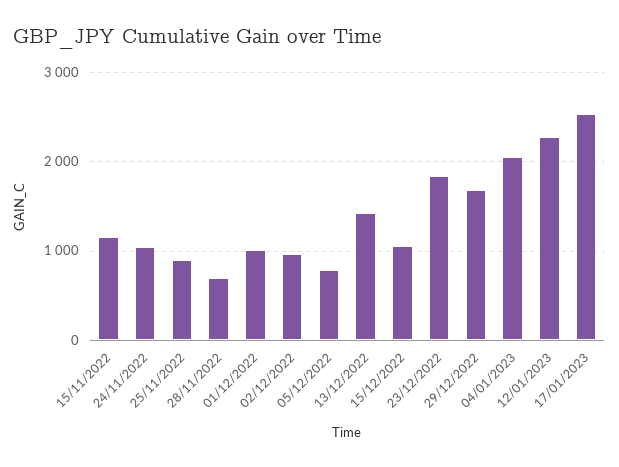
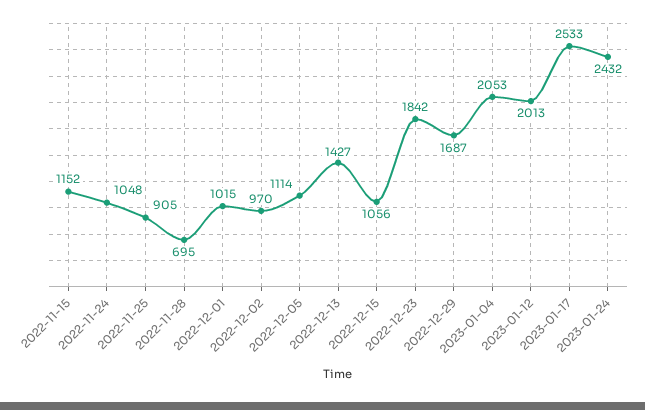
05/12/2022: 800 -> 1114
12/01/2023: 2300 -> 2013
2023-01-24: none -> 2432

